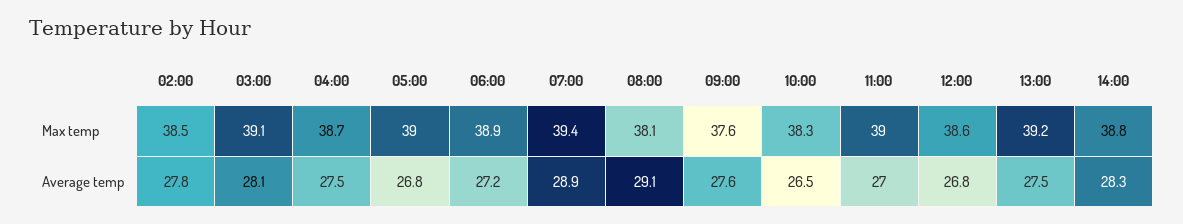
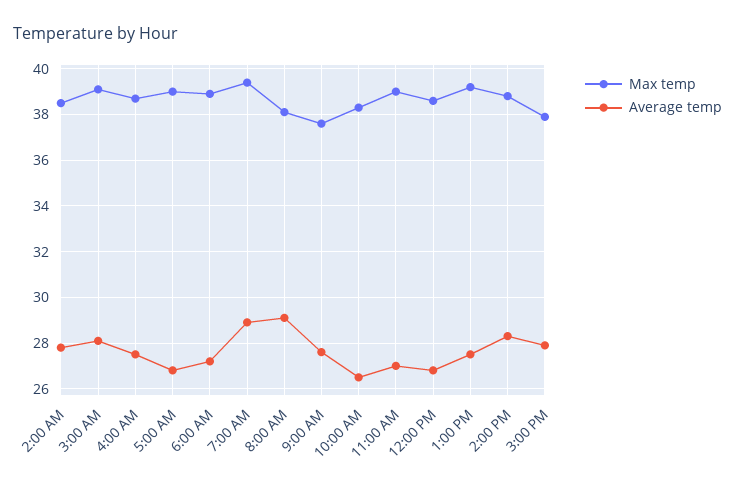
Max temp, 3:00 PM: none -> 38
Average temp, 3:00 PM: none -> 28

